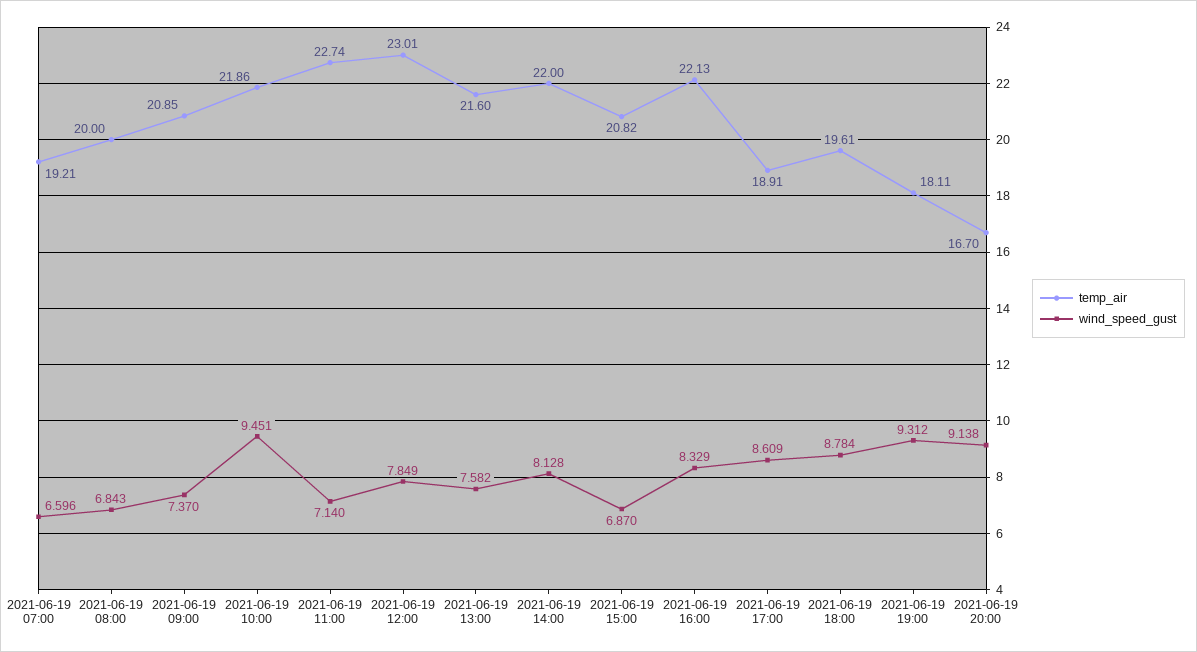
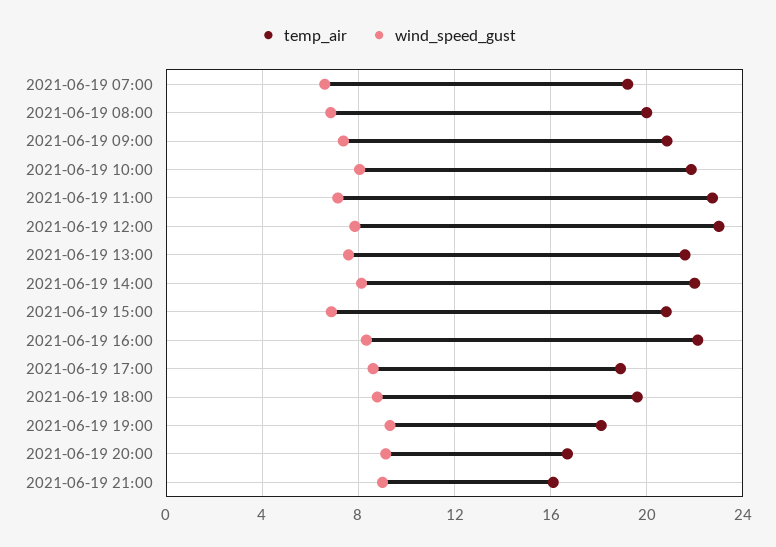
wind_speed_gust, 2021-06-19 10:00: 9.451 -> 8
temp_air, 2021-06-19 21:00: none -> 16
wind_speed_gust, 2021-06-19 21:00: none -> 9

